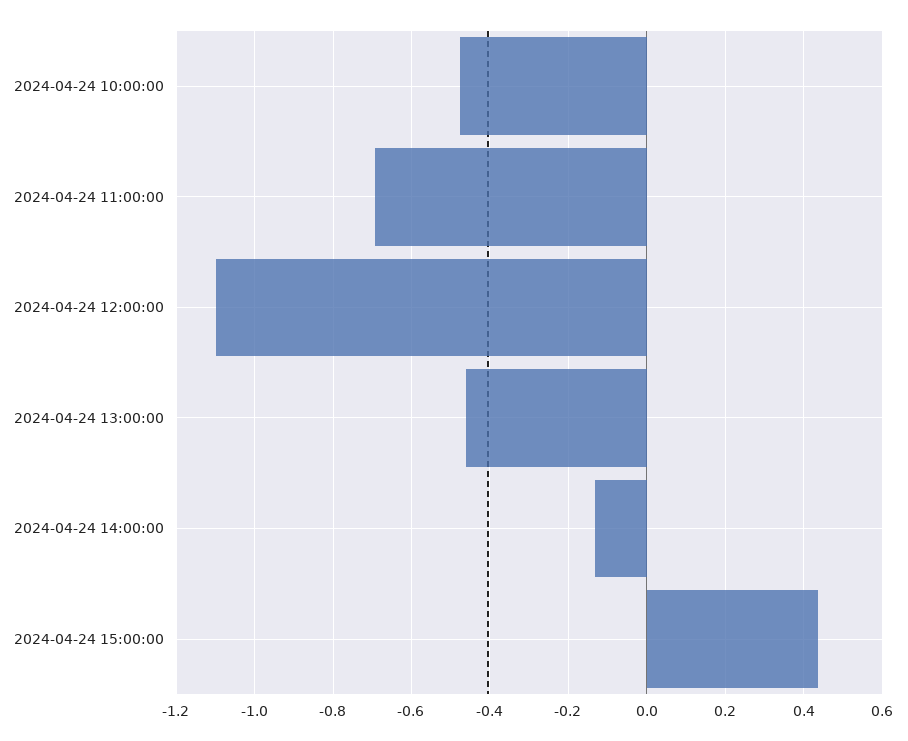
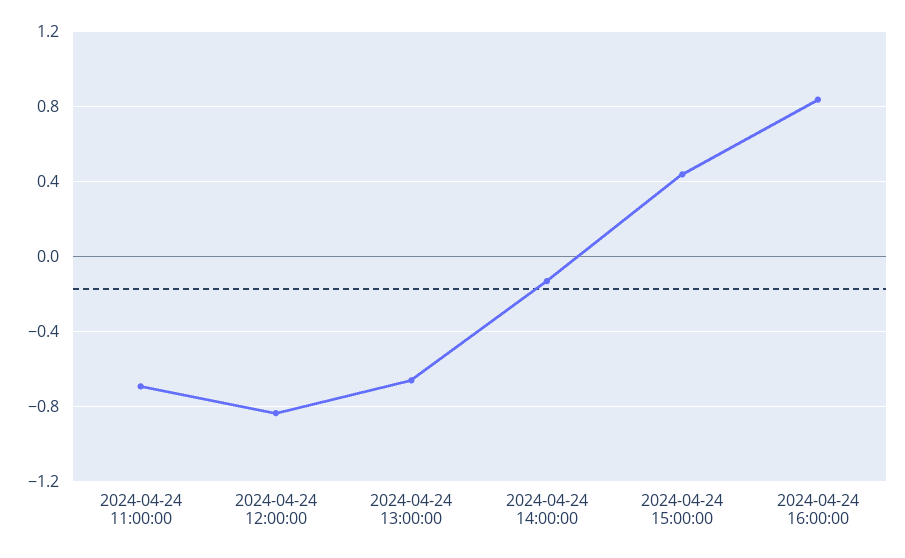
2024-04-24 10:00:00: -0.48 -> none
2024-04-24 12:00:00: -1.1 -> -0.85
2024-04-24 13:00:00: -0.46 -> -0.65
2024-04-24 16:00:00: none -> 0.85

